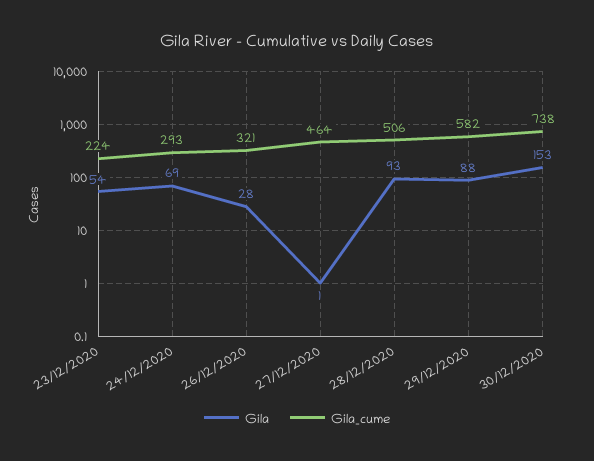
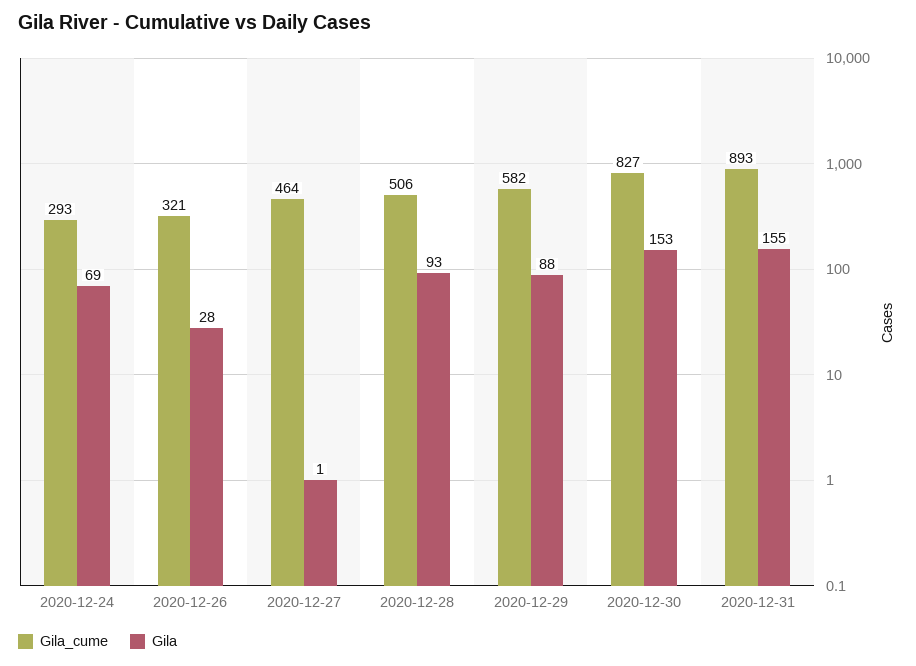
Gila, 23/12/2020: 54 -> none
Gila_cume, 23/12/2020: 224 -> none
Gila_cume, 30/12/2020: 738 -> 827
Gila_cume, 2020-12-31: none -> 893
Gila, 2020-12-31: none -> 155

